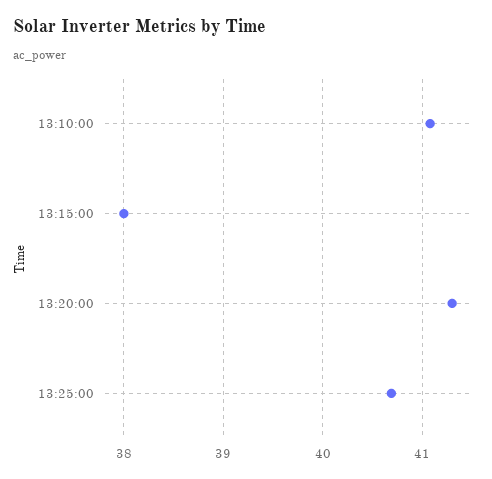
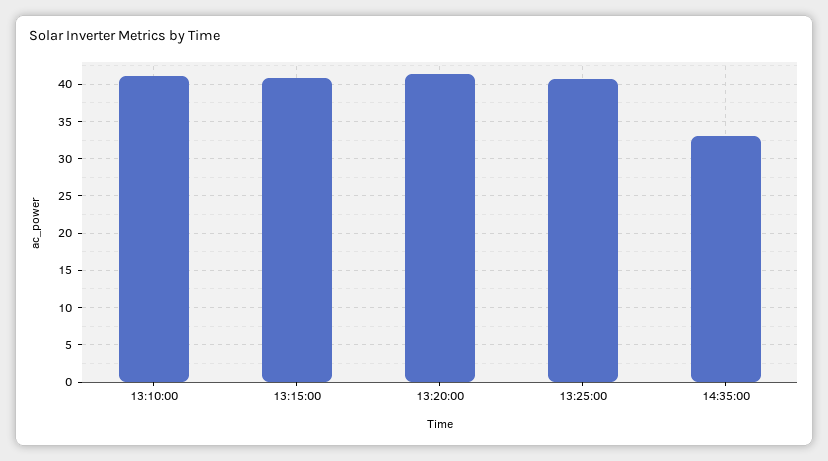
13:15:00: 38 -> 41
14:35:00: none -> 33

